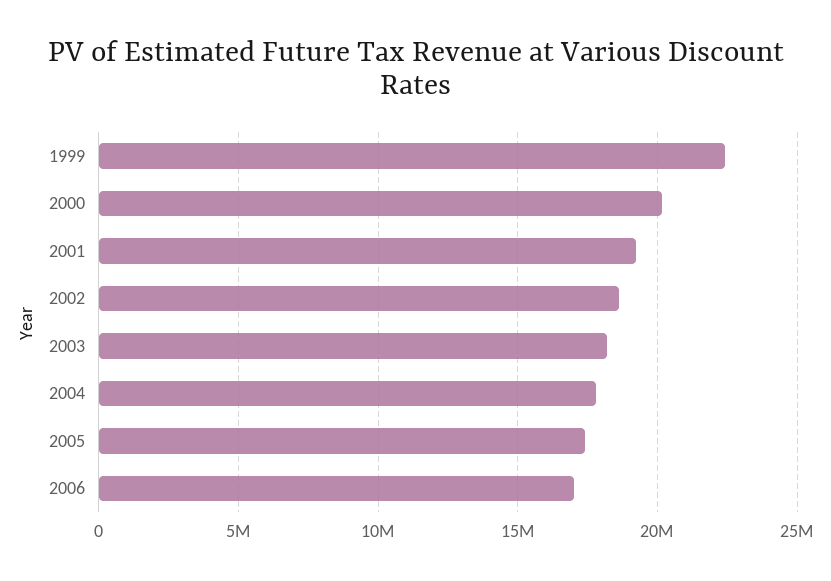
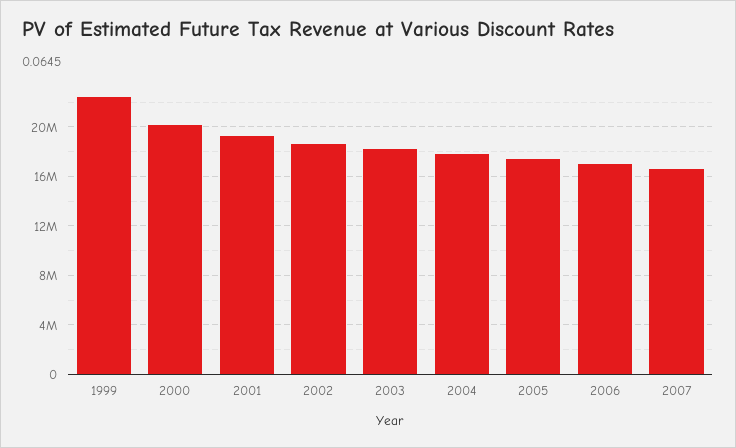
2007: none -> 16500000

